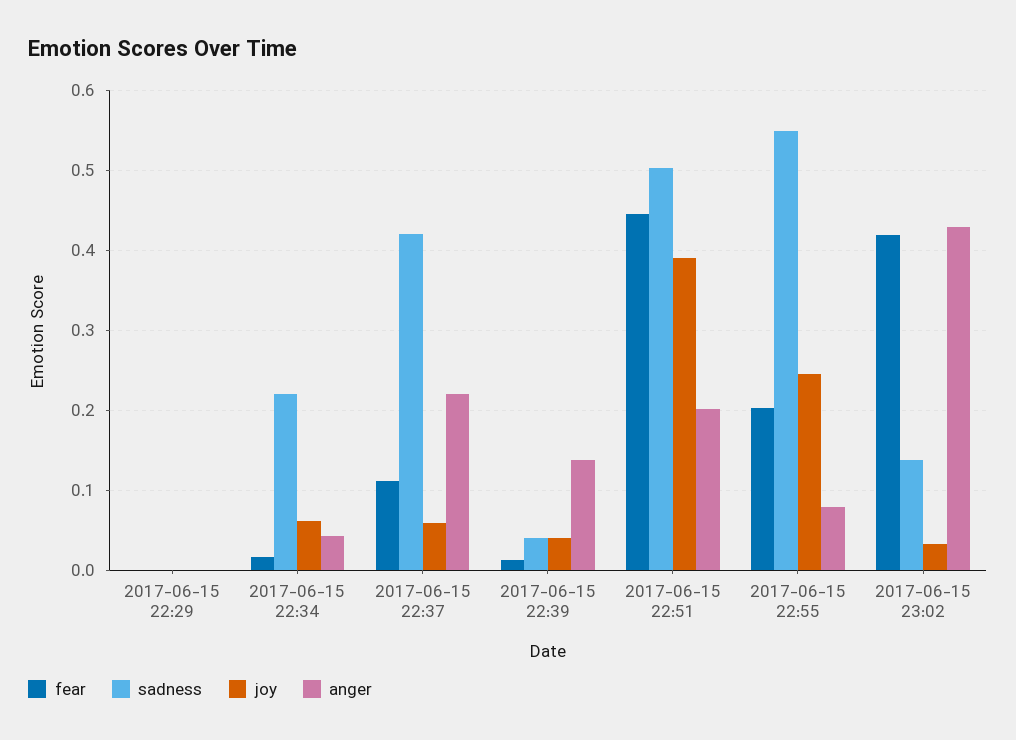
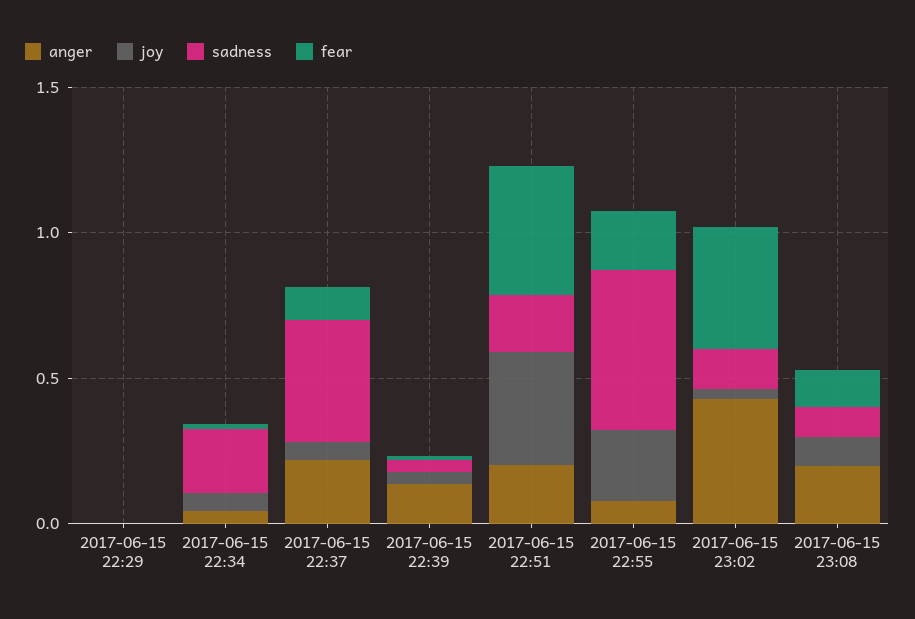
sadness, 2017-06-15 22:51: 0.5 -> 0.2
anger, 2017-06-15 23:08: none -> 0.2
joy, 2017-06-15 23:08: none -> 0.1
sadness, 2017-06-15 23:08: none -> 0.1
fear, 2017-06-15 23:08: none -> 0.1

